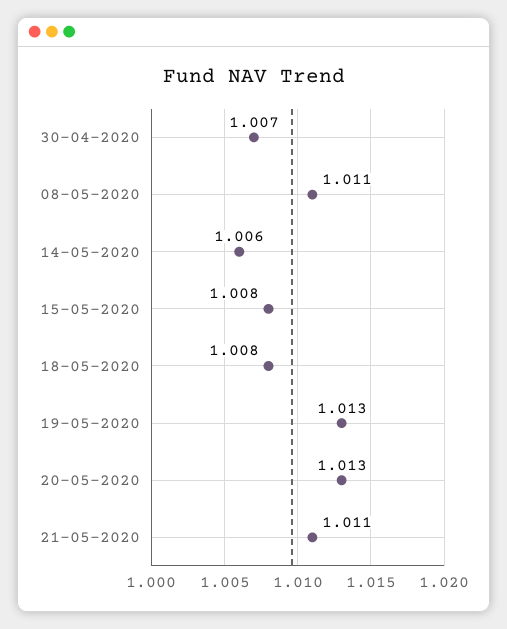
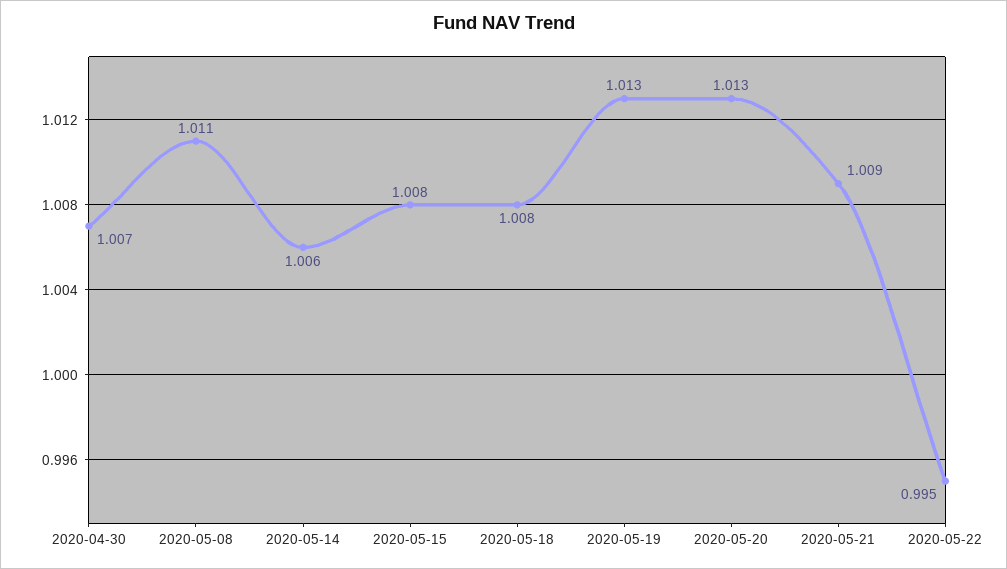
21-05-2020: 1.011 -> 1.009
2020-05-22: none -> 0.995

